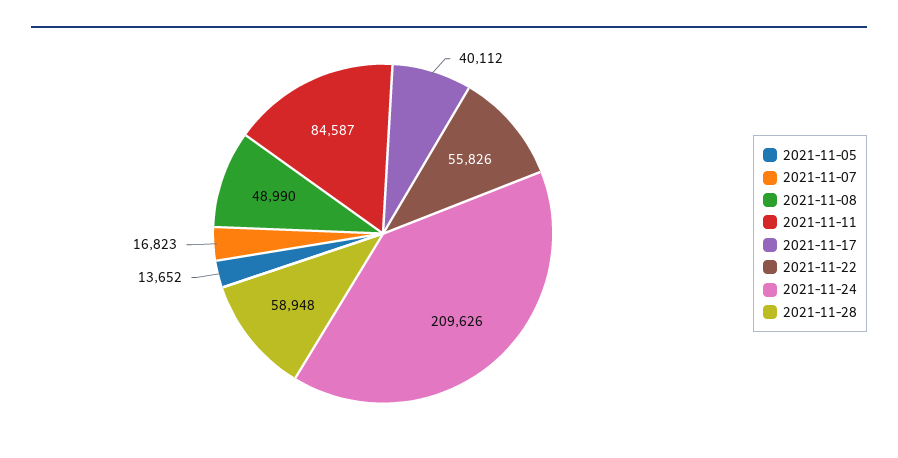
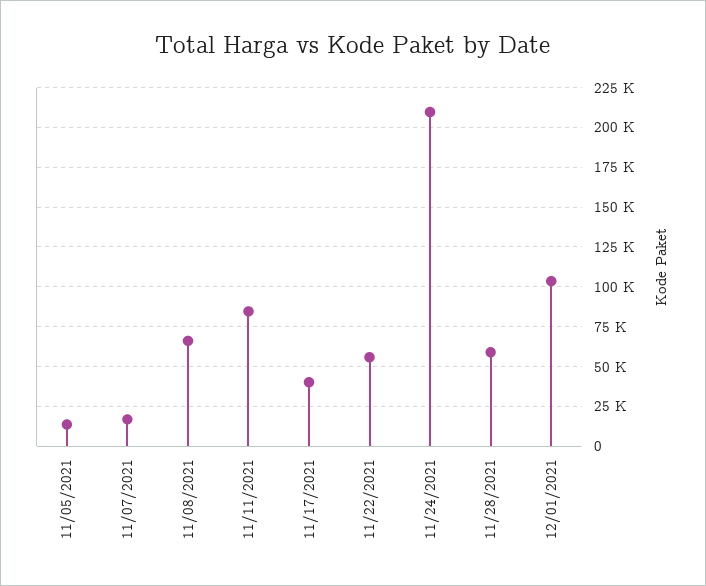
2021-11-08: 48990 -> 65000
12/01/2021: none -> 105000

